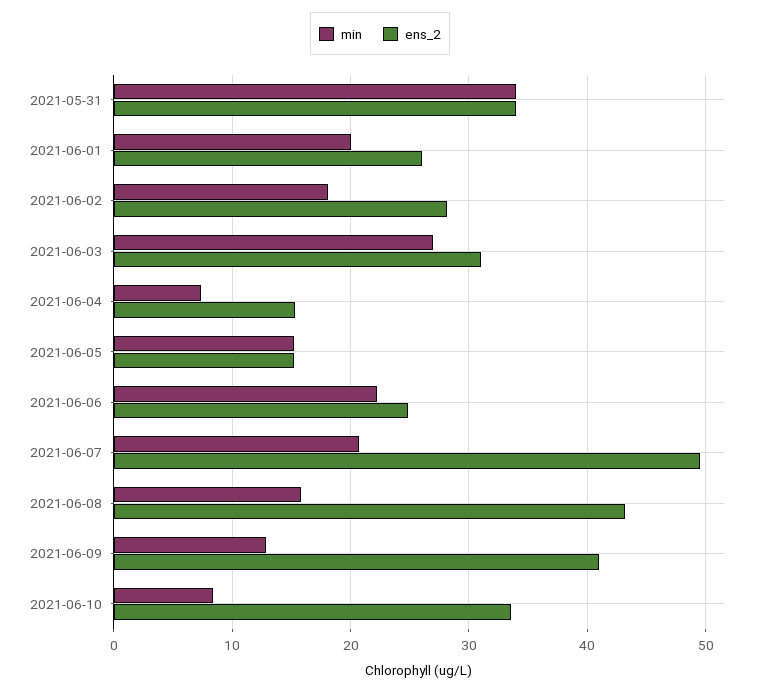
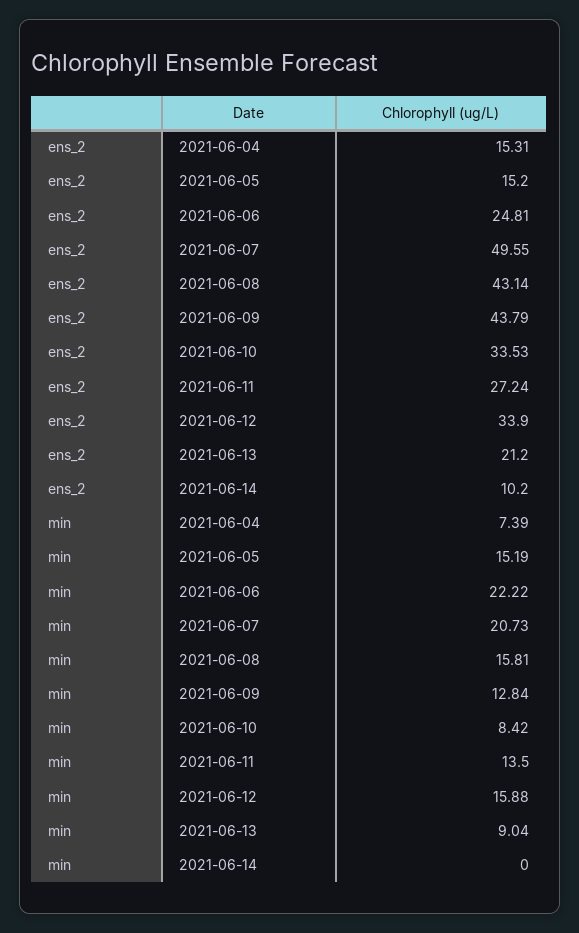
min, 2021-05-31: 34 -> none
ens_2, 2021-05-31: 34 -> none
min, 2021-06-01: 20 -> none
ens_2, 2021-06-01: 26 -> none
min, 2021-06-02: 18 -> none
ens_2, 2021-06-02: 28 -> none
min, 2021-06-03: 27 -> none
ens_2, 2021-06-03: 31 -> none
ens_2, 2021-06-09: 41 -> 43.79
ens_2, 2021-06-11: none -> 27.24
ens_2, 2021-06-12: none -> 33.9
ens_2, 2021-06-13: none -> 21.2
ens_2, 2021-06-14: none -> 10.2
min, 2021-06-11: none -> 13.5
min, 2021-06-12: none -> 15.88
min, 2021-06-13: none -> 9.04
min, 2021-06-14: none -> 0

